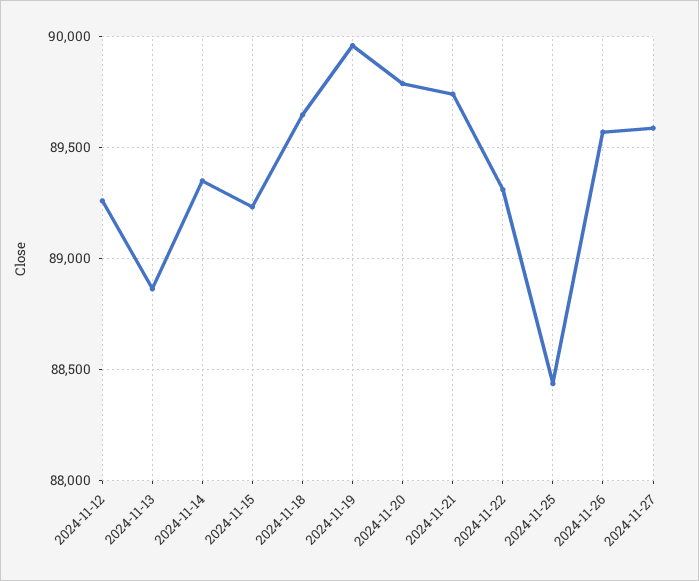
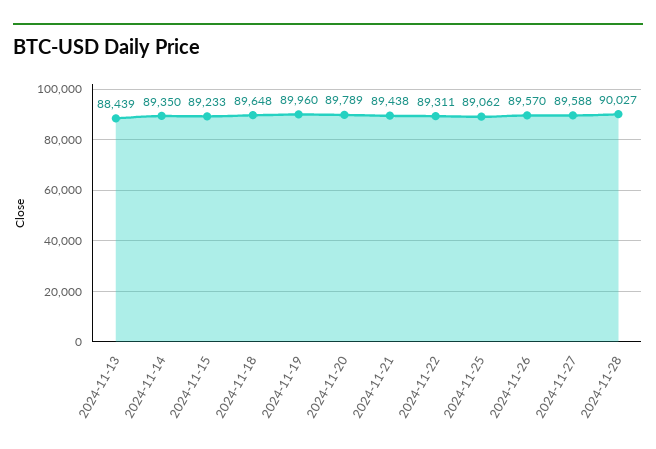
2024-11-12: 89250 -> none
2024-11-13: 88850 -> 88439
2024-11-21: 89750 -> 89438
2024-11-25: 88450 -> 89062
2024-11-28: none -> 90027

